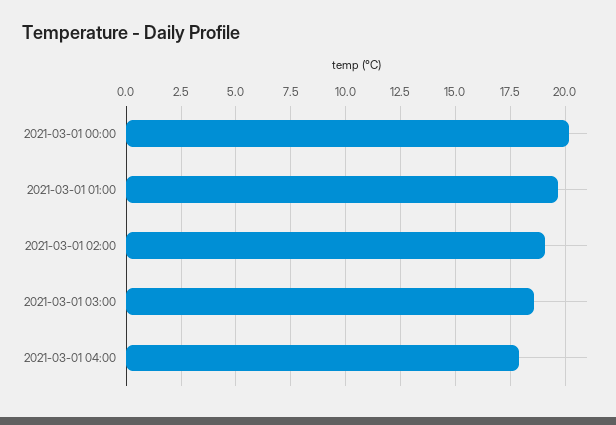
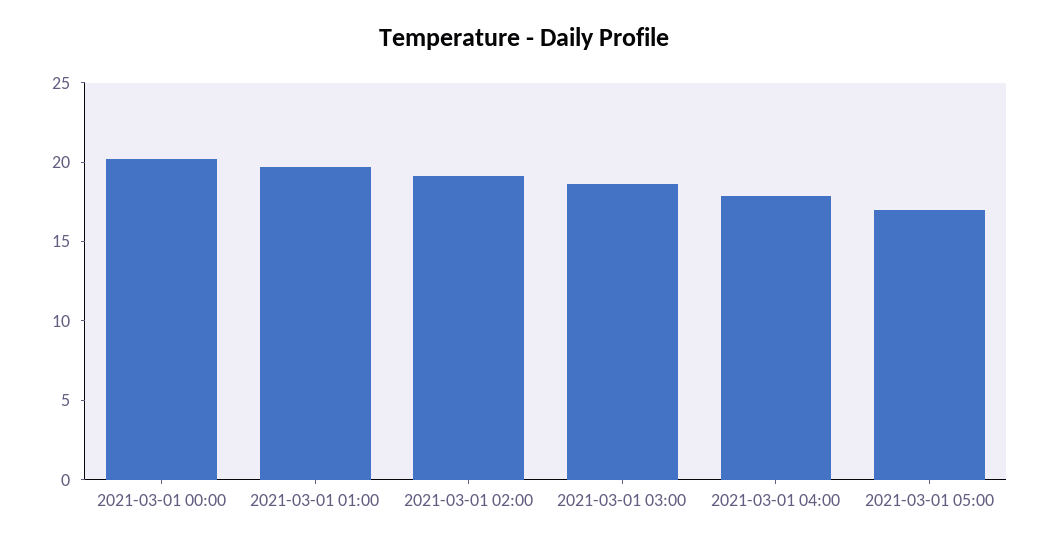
2021-03-01 05:00: none -> 17

